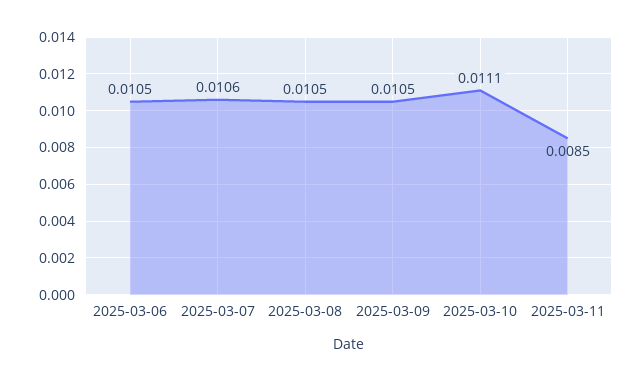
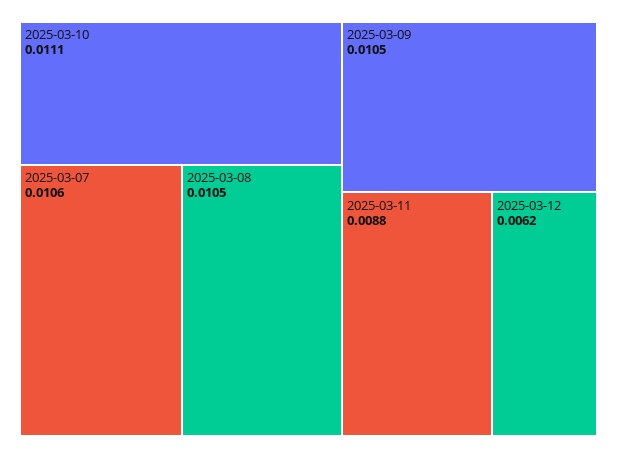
2025-03-06: 0.0105 -> none
2025-03-11: 0.0085 -> 0.0088
2025-03-12: none -> 0.0062

